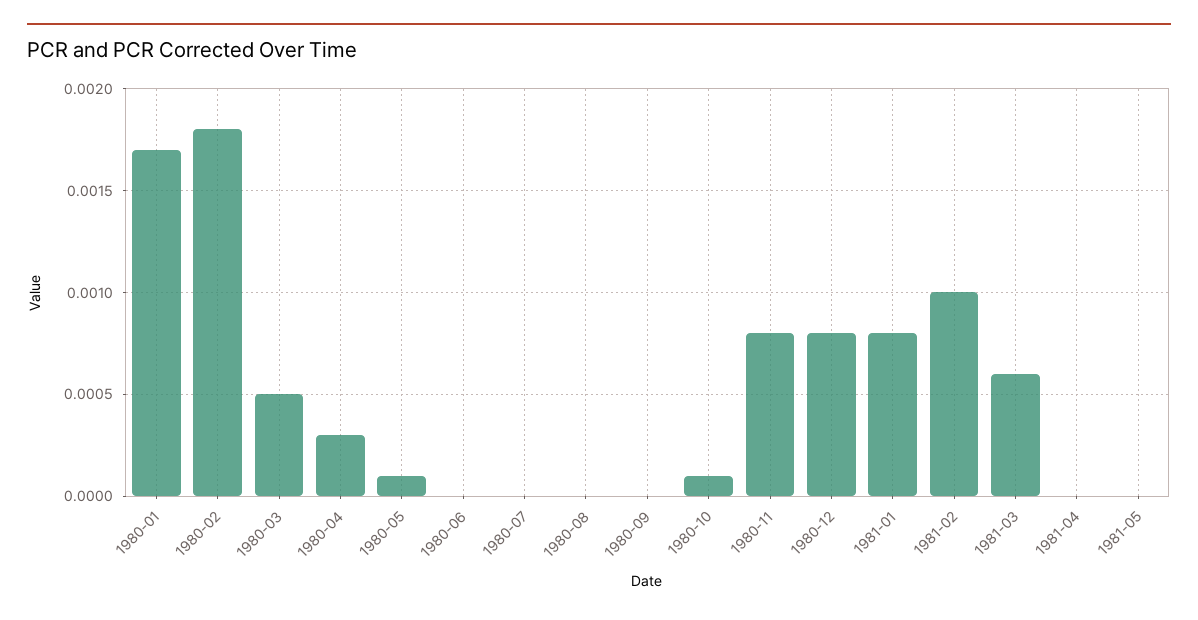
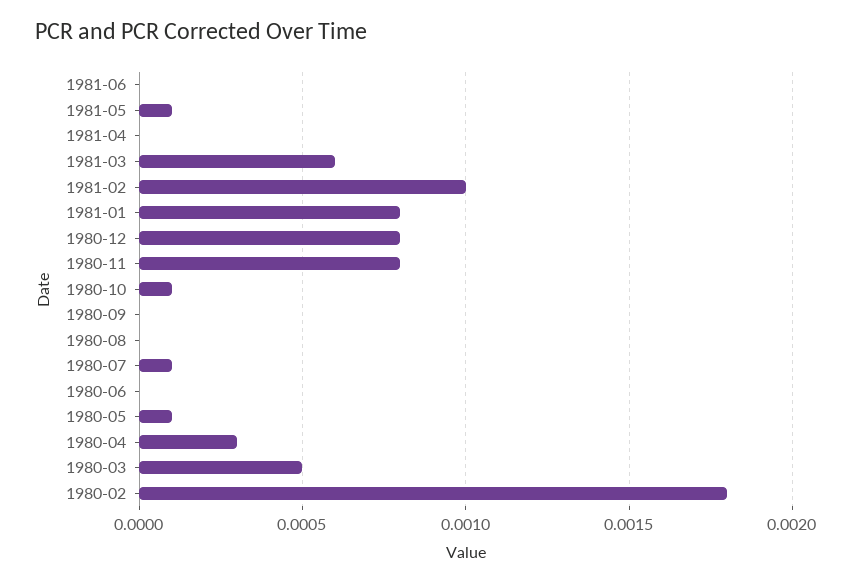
1980-01: 0.0017 -> none
1980-07: 0 -> 0.0001
1981-05: 0 -> 0.0001
1981-06: none -> 0

